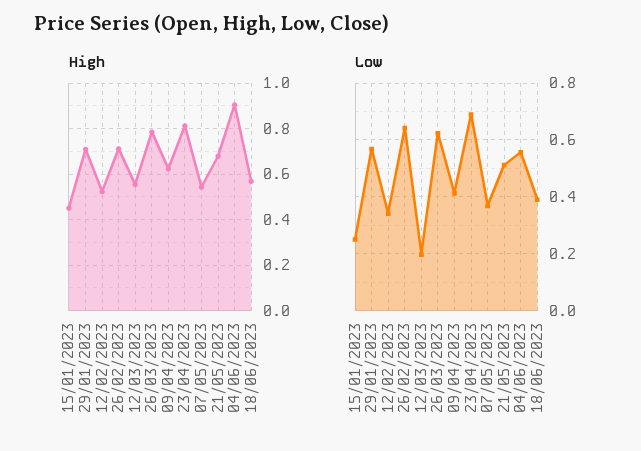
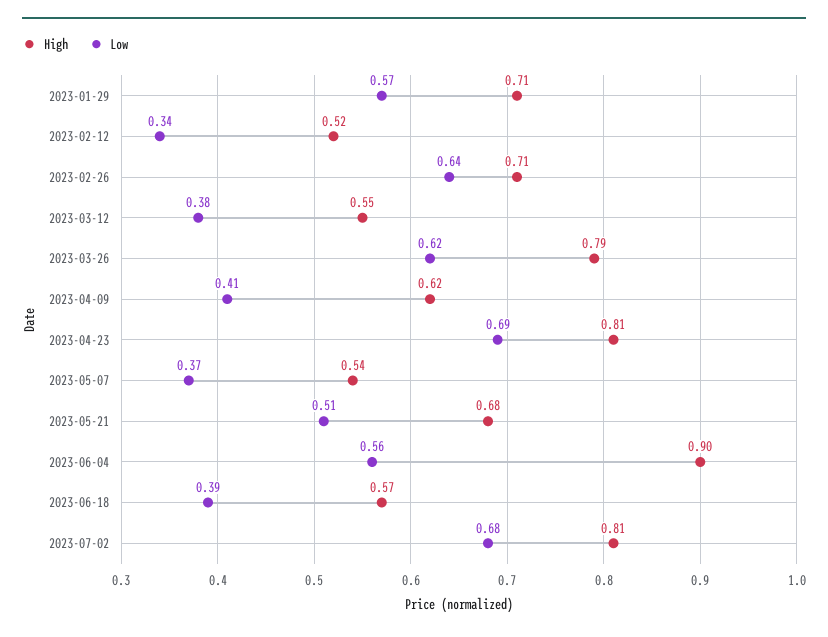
High, 15/01/2023: 0.45 -> none
Low, 15/01/2023: 0.25 -> none
Low, 12/03/2023: 0.2 -> 0.38
High, 2023-07-02: none -> 0.81
Low, 2023-07-02: none -> 0.68

